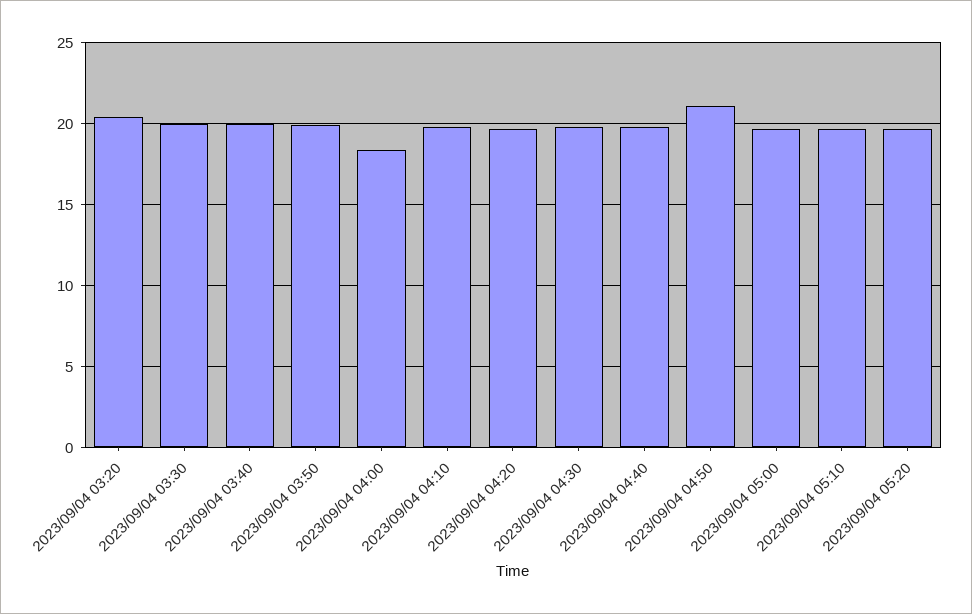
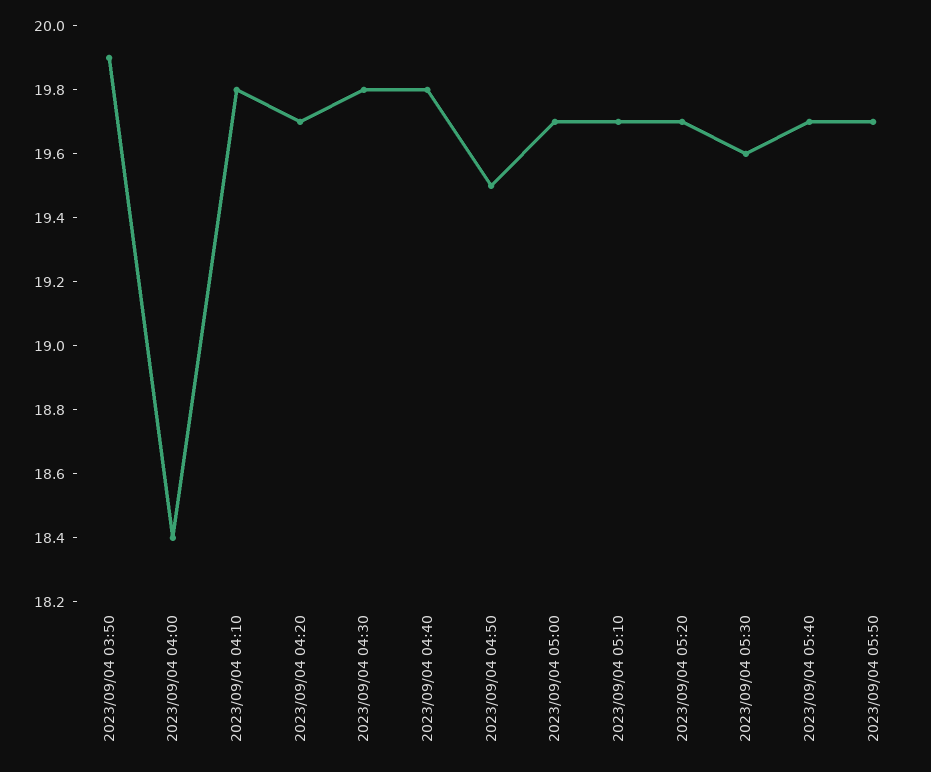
2023/09/04 03:20: 20.5 -> none
2023/09/04 03:30: 20 -> none
2023/09/04 03:40: 20 -> none
2023/09/04 04:50: 21 -> 19.5
2023/09/04 05:30: none -> 19.6
2023/09/04 05:40: none -> 19.7
2023/09/04 05:50: none -> 19.7

